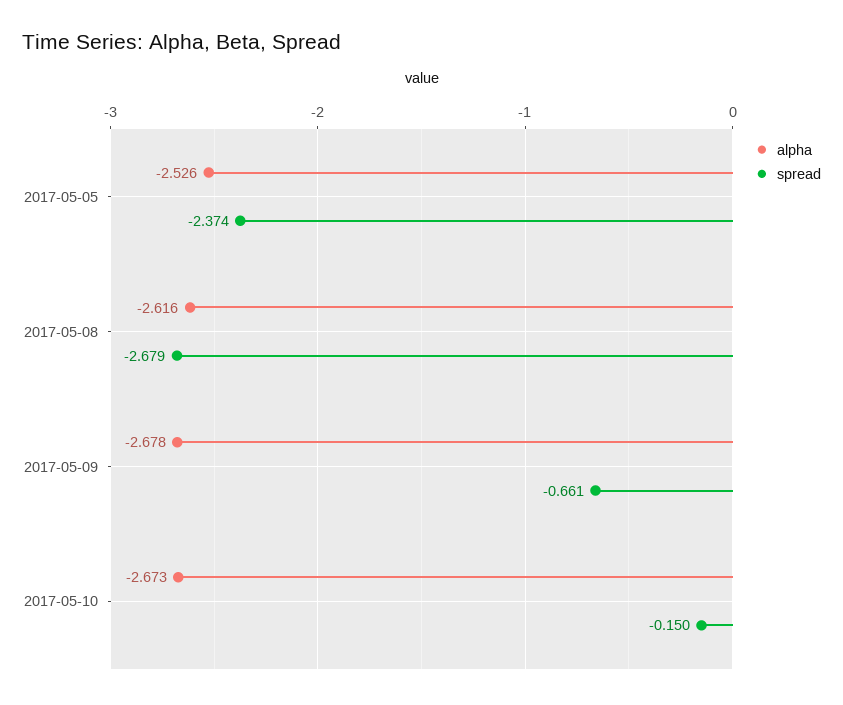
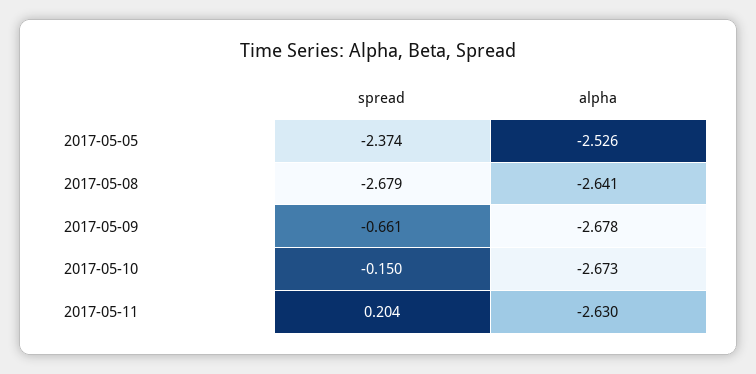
alpha, 2017-05-08: -2.616 -> -2.641
spread, 2017-05-11: none -> 0.204
alpha, 2017-05-11: none -> -2.63

